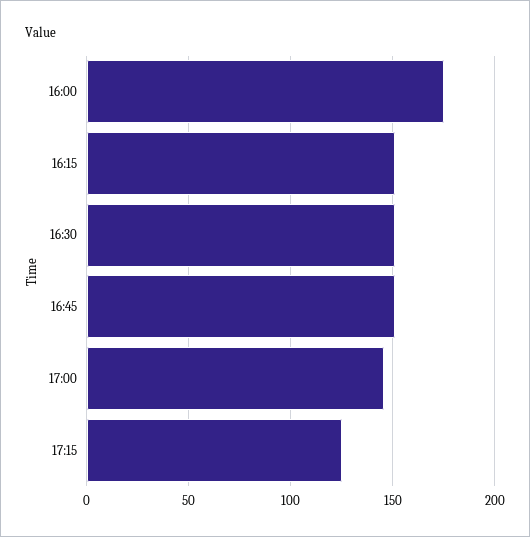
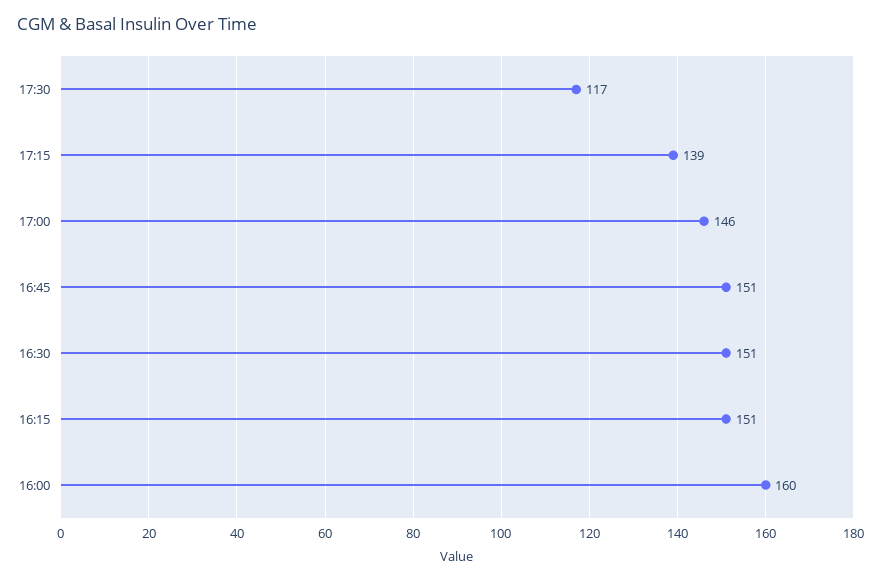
16:00: 175 -> 160
17:15: 125 -> 139
17:30: none -> 117

